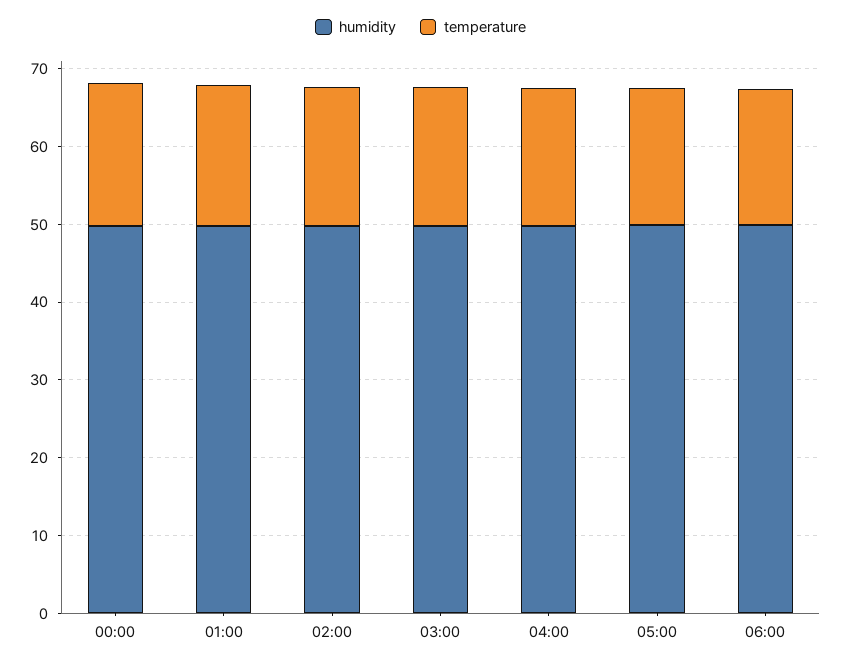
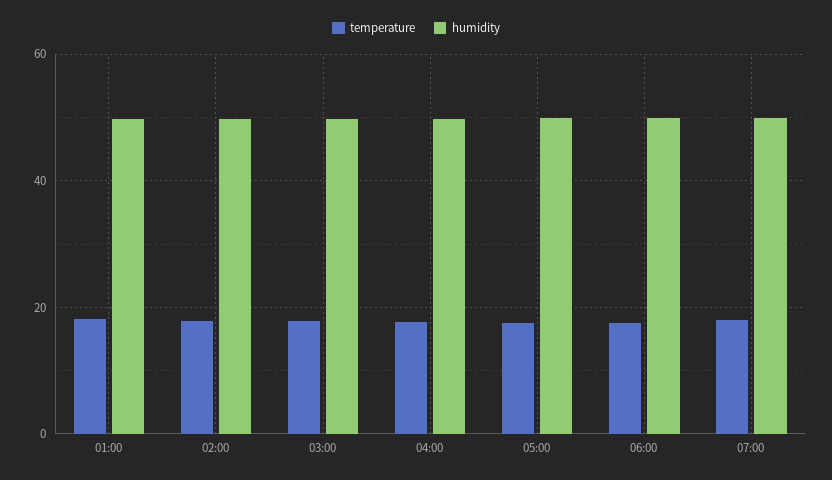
humidity, 00:00: 50 -> none
temperature, 00:00: 18 -> none
temperature, 07:00: none -> 18
humidity, 07:00: none -> 50

